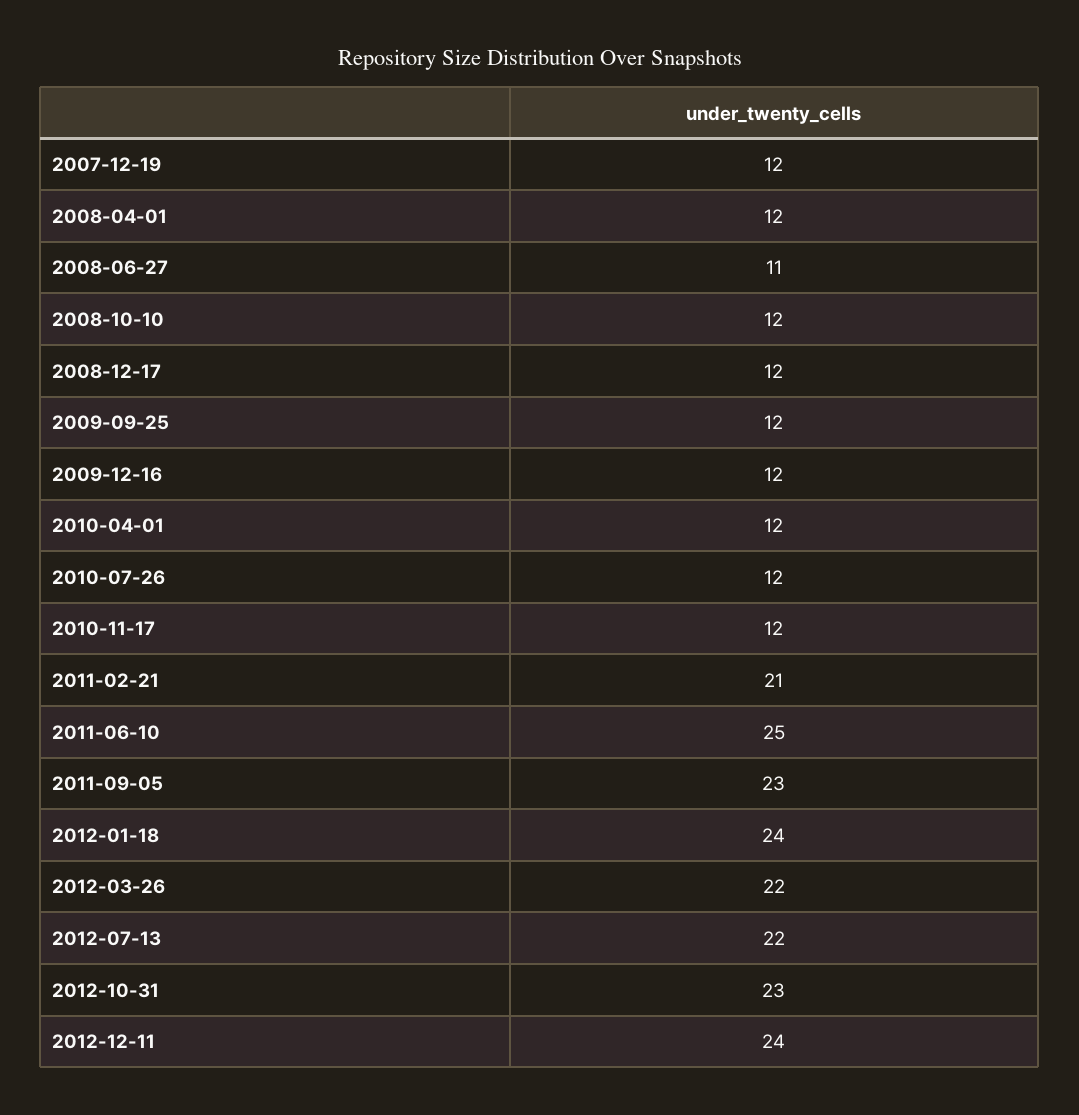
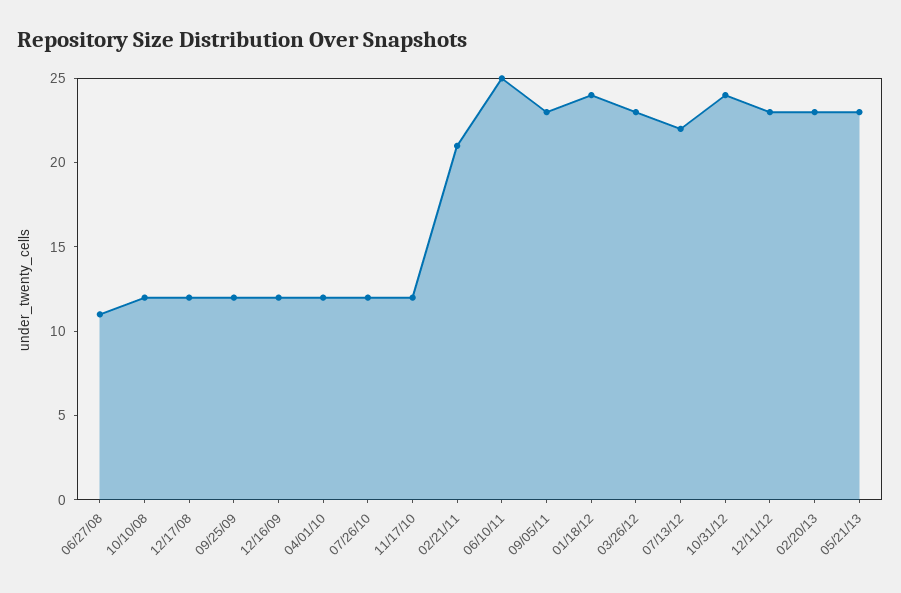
2007-12-19: 12 -> none
2008-04-01: 12 -> none
2012-03-26: 22 -> 23
2012-10-31: 23 -> 24
2012-12-11: 24 -> 23
02/20/13: none -> 23
05/21/13: none -> 23

